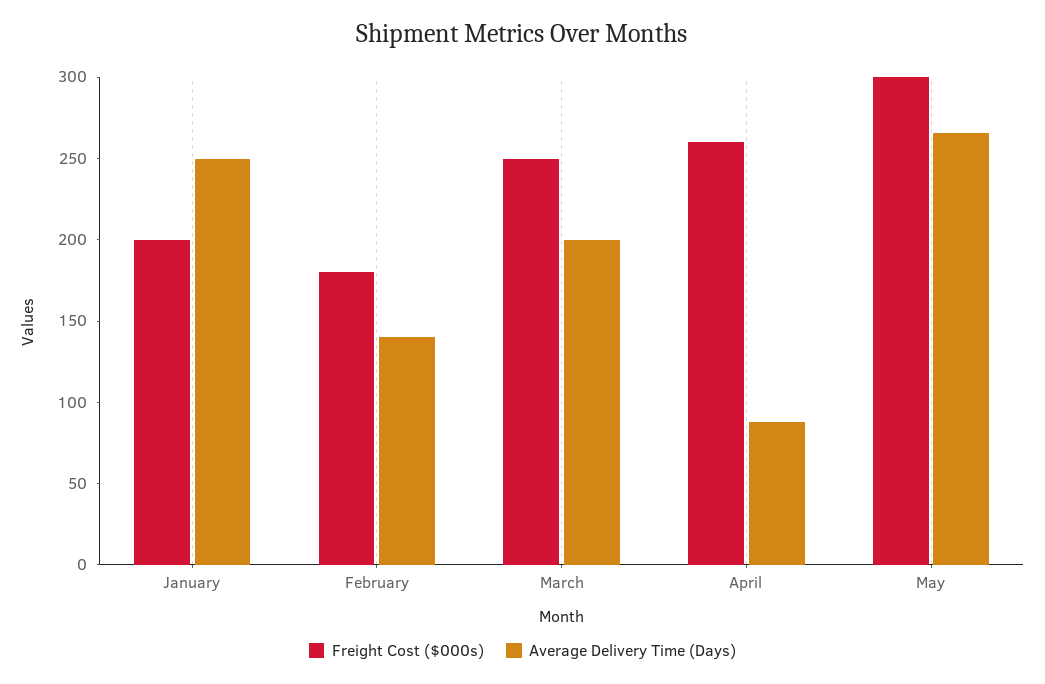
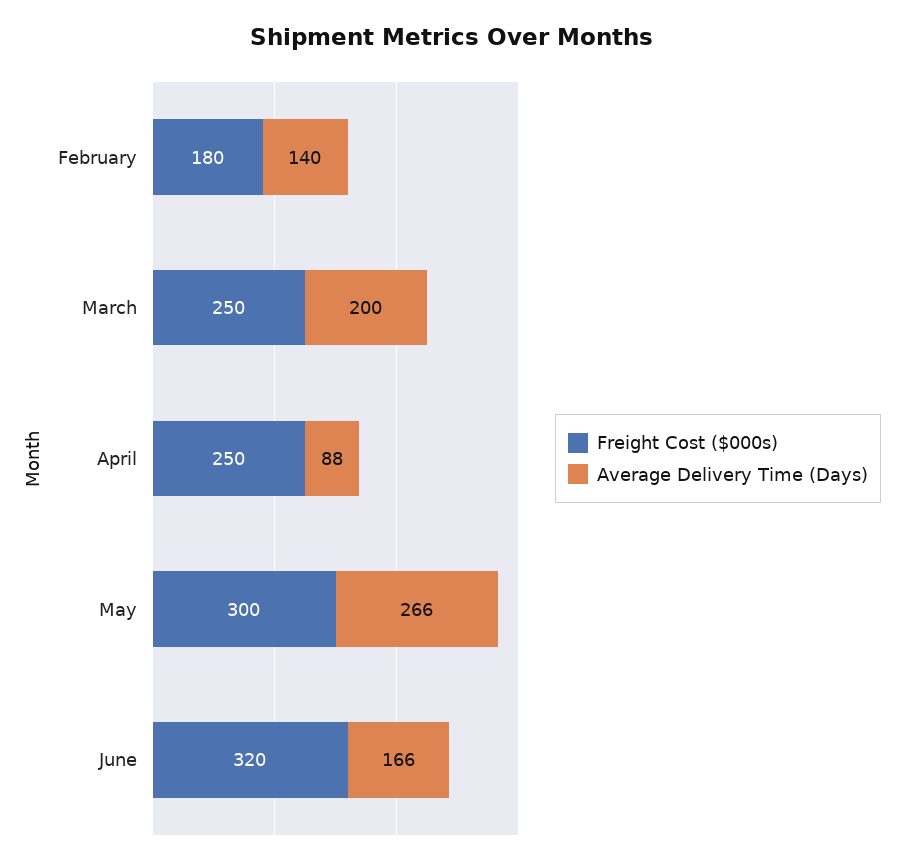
Freight Cost ($000s), January: 200 -> none
Average Delivery Time (Days), January: 250 -> none
Freight Cost ($000s), April: 260 -> 250
Freight Cost ($000s), June: none -> 320
Average Delivery Time (Days), June: none -> 166

